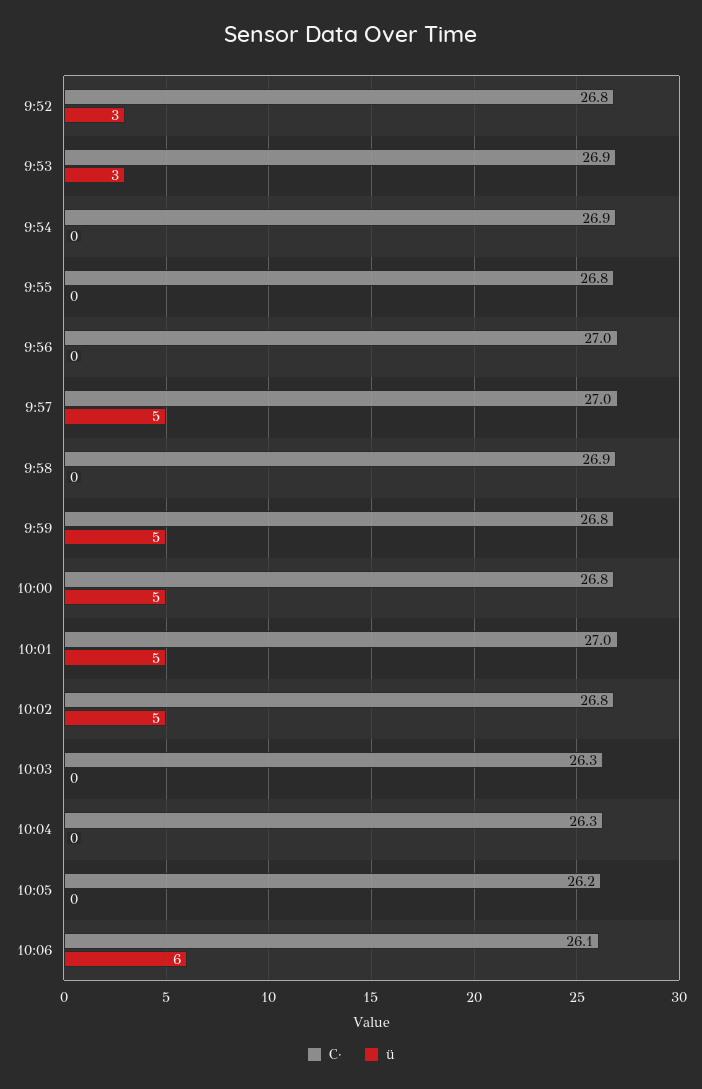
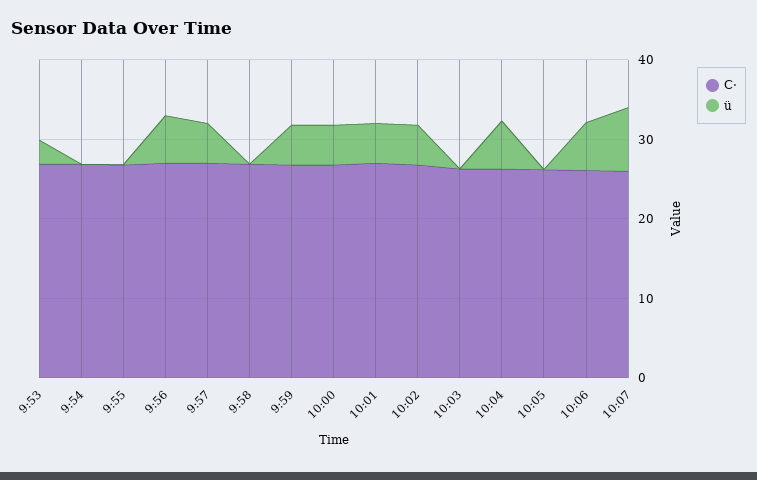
C·, 9:52: 26.8 -> none
ü, 9:52: 3 -> none
ü, 9:56: 0 -> 6
ü, 10:04: 0 -> 6
C·, 10:07: none -> 26
ü, 10:07: none -> 8

